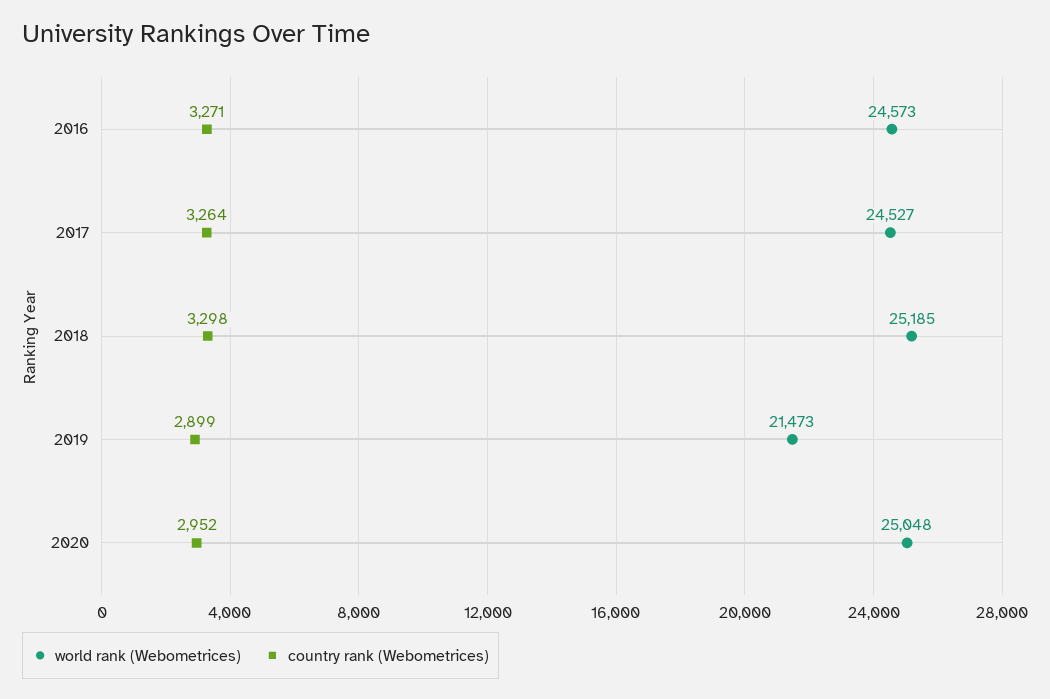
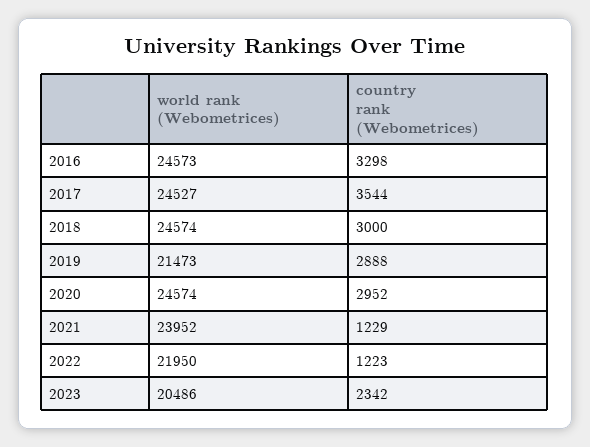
country rank (Webometrices), 2016: 3271 -> 3298
country rank (Webometrices), 2017: 3264 -> 3544
world rank (Webometrices), 2018: 25185 -> 24574
country rank (Webometrices), 2018: 3298 -> 3000
country rank (Webometrices), 2019: 2899 -> 2888
world rank (Webometrices), 2020: 25048 -> 24574
world rank (Webometrices), 2021: none -> 23952
country rank (Webometrices), 2021: none -> 1229
world rank (Webometrices), 2022: none -> 21950
country rank (Webometrices), 2022: none -> 1223
world rank (Webometrices), 2023: none -> 20486
country rank (Webometrices), 2023: none -> 2342

